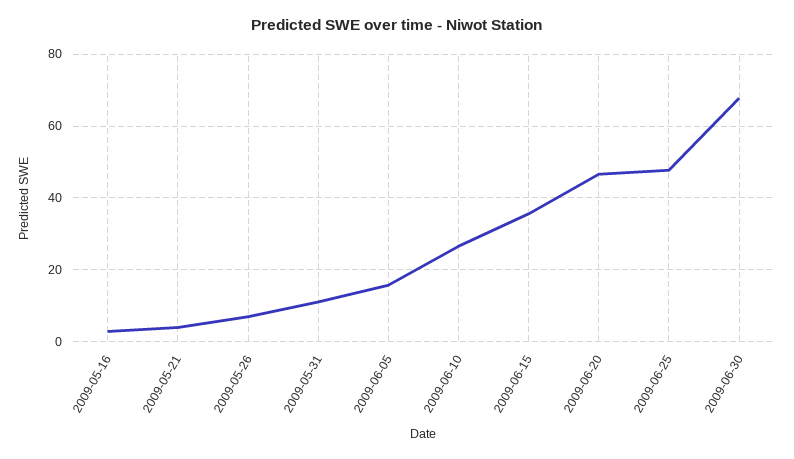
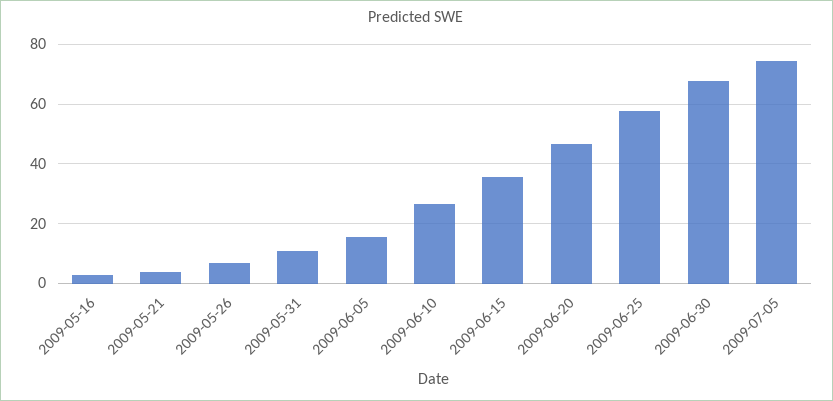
2009-06-25: 48 -> 57.5
2009-07-05: none -> 75

